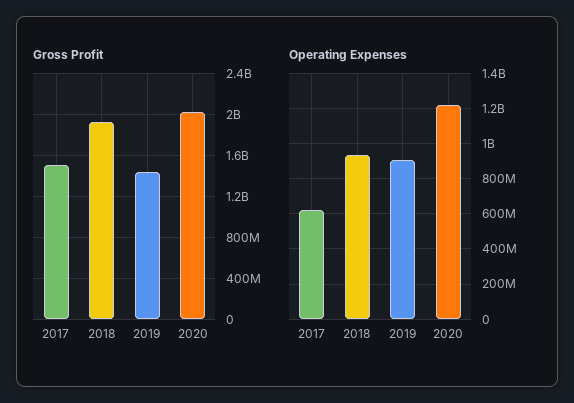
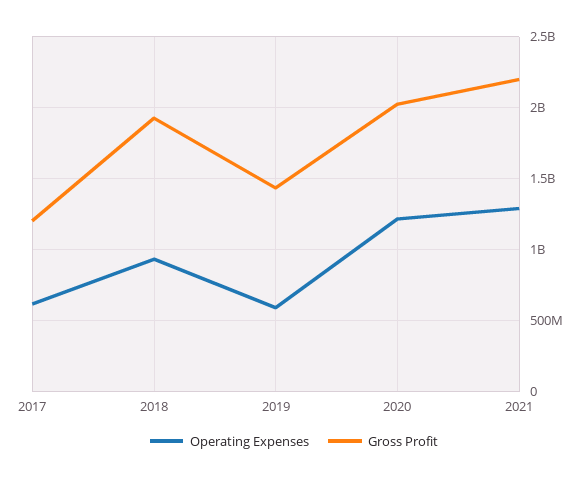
Gross Profit, 2017: 1500000000 -> 1200000000
Operating Expenses, 2019: 900000000 -> 600000000
Operating Expenses, 2021: none -> 1300000000
Gross Profit, 2021: none -> 2200000000

